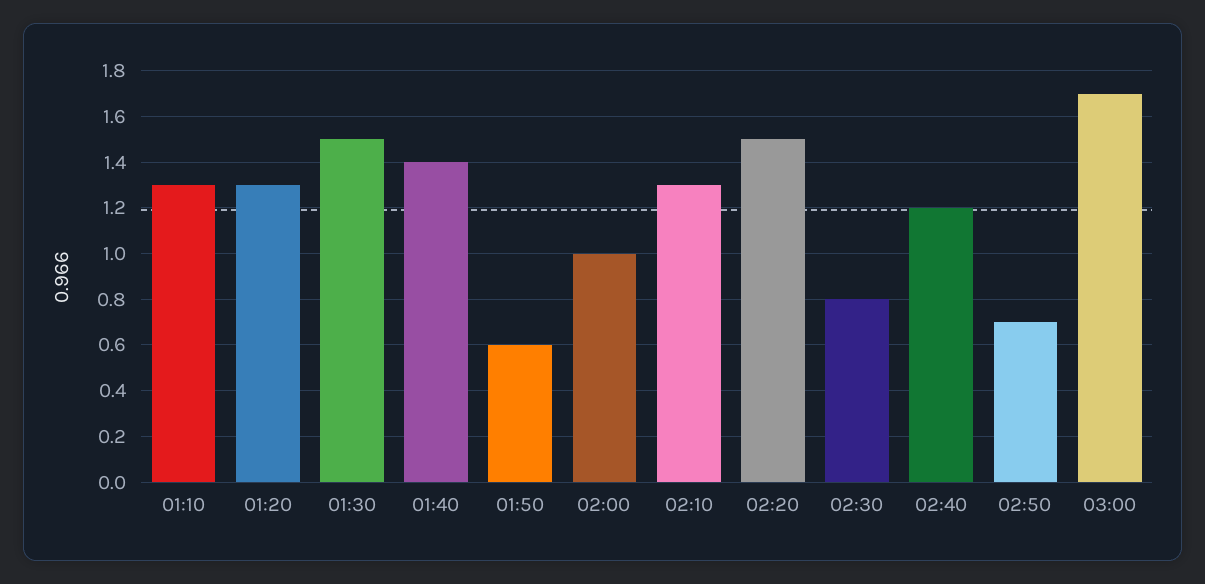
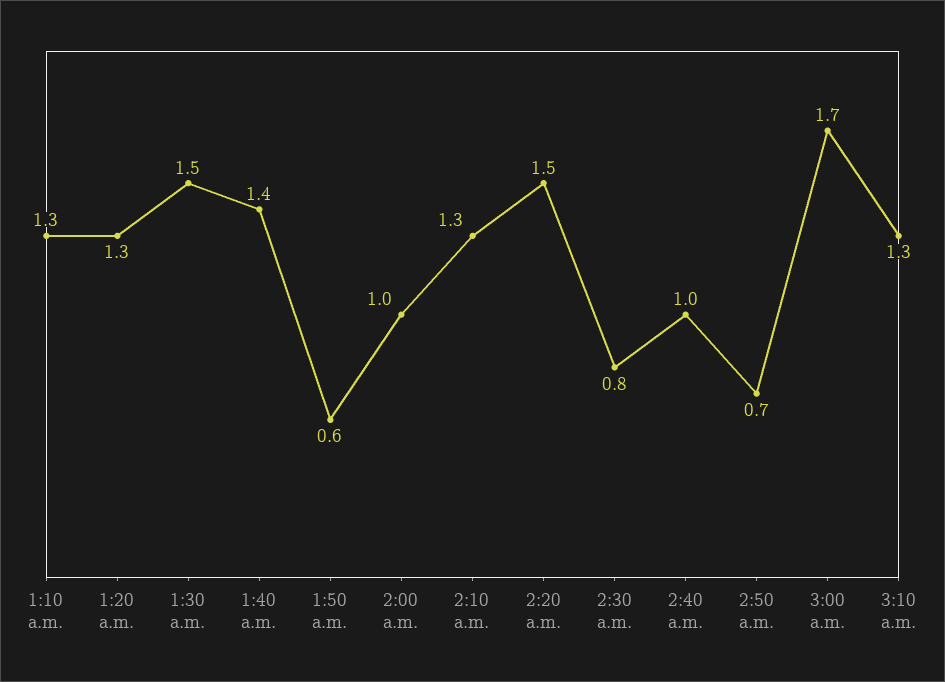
02:40: 1.2 -> 1
3:10 a.m.: none -> 1.3

